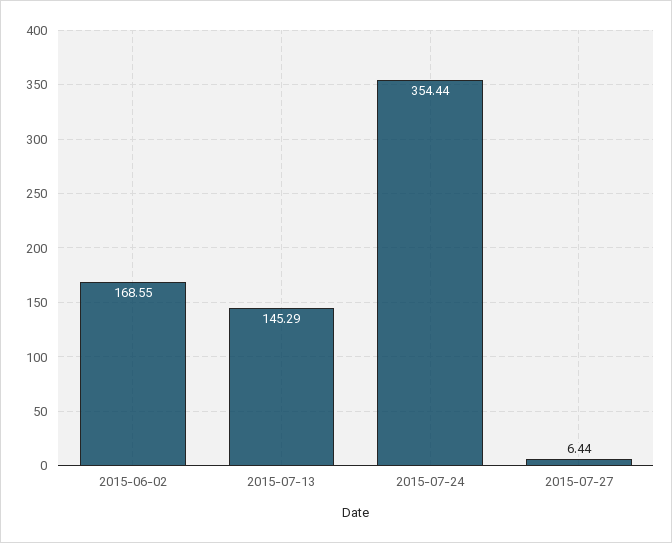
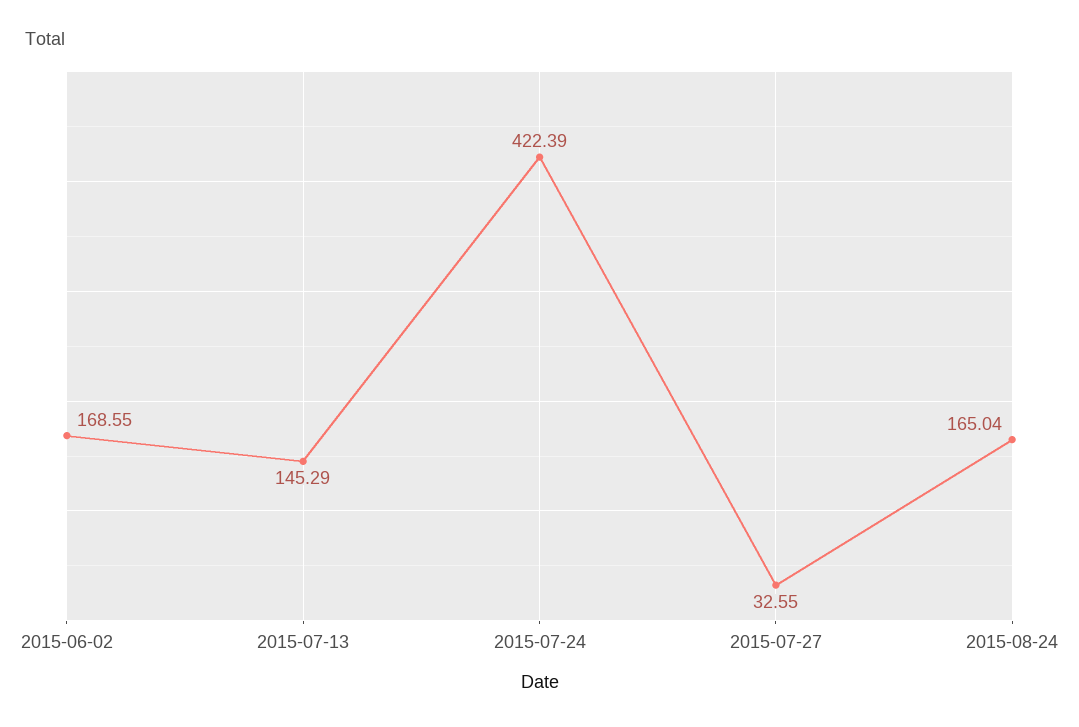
2015-07-24: 354.44 -> 422.39
2015-07-27: 6.44 -> 32.55
2015-08-24: none -> 165.04

